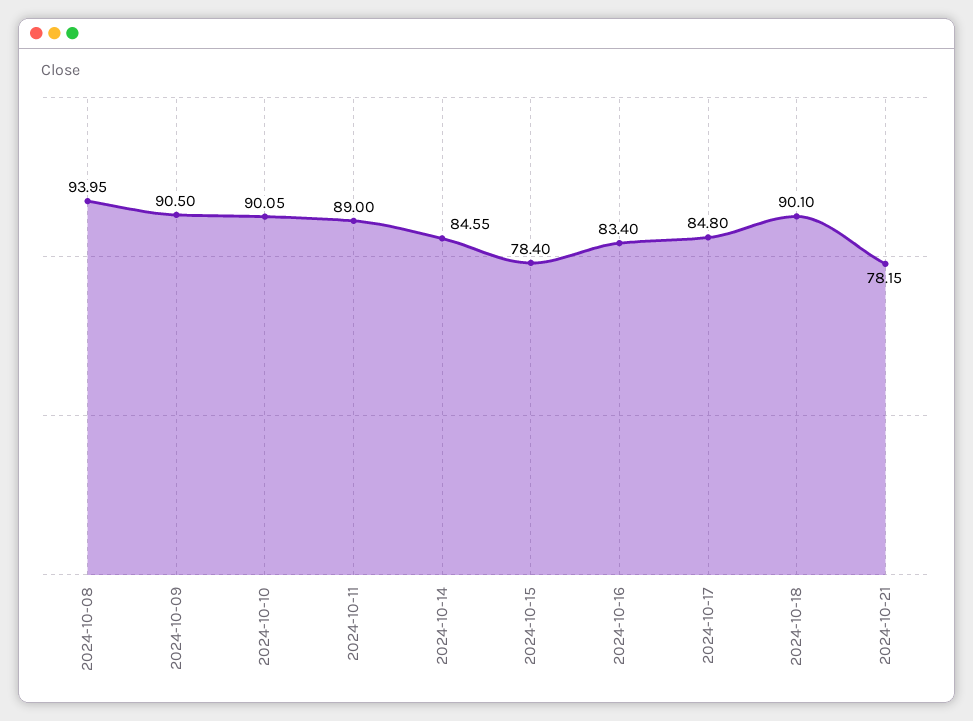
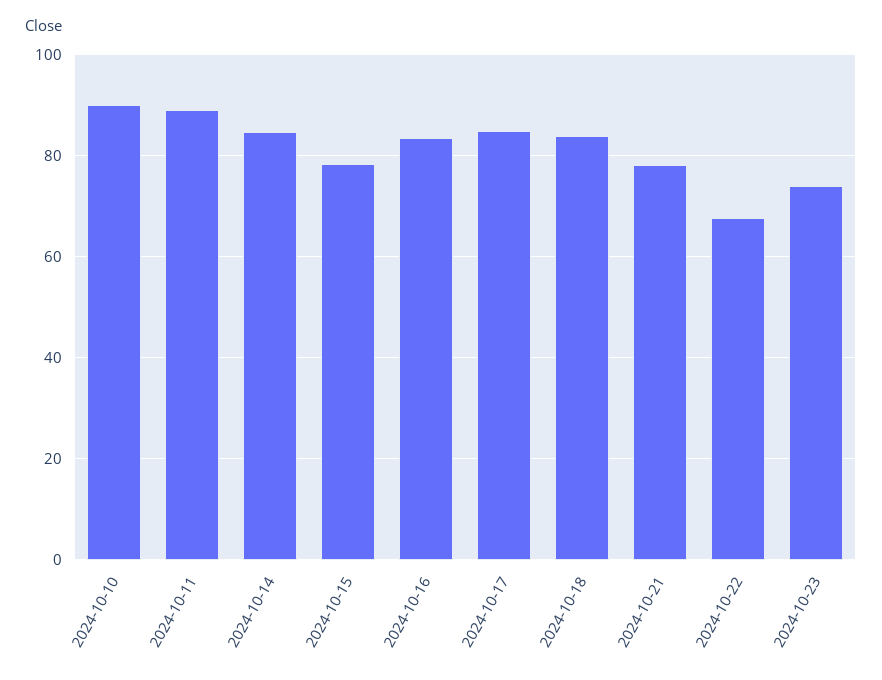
2024-10-08: 93.95 -> none
2024-10-09: 90.5 -> none
2024-10-18: 90.1 -> 84
2024-10-22: none -> 68
2024-10-23: none -> 74

